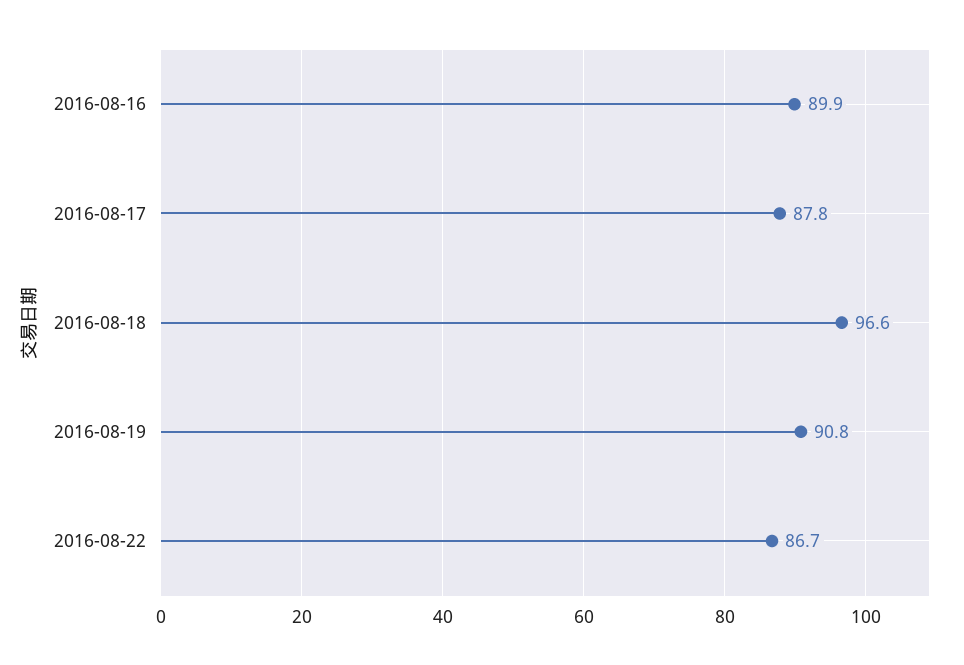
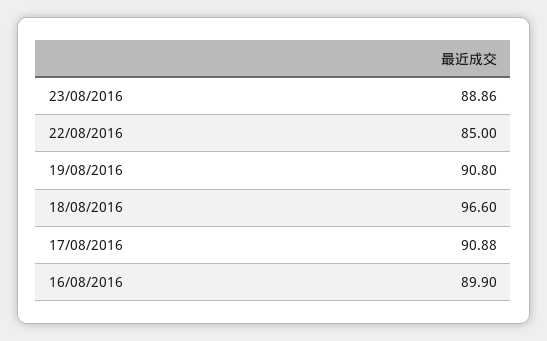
2016-08-17: 87.8 -> 90.88
2016-08-22: 86.7 -> 85
23/08/2016: none -> 88.86

